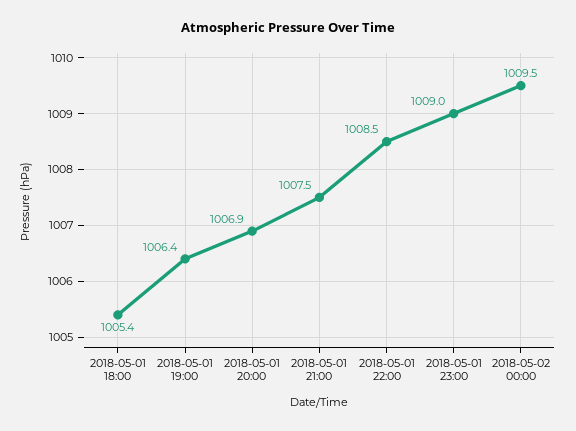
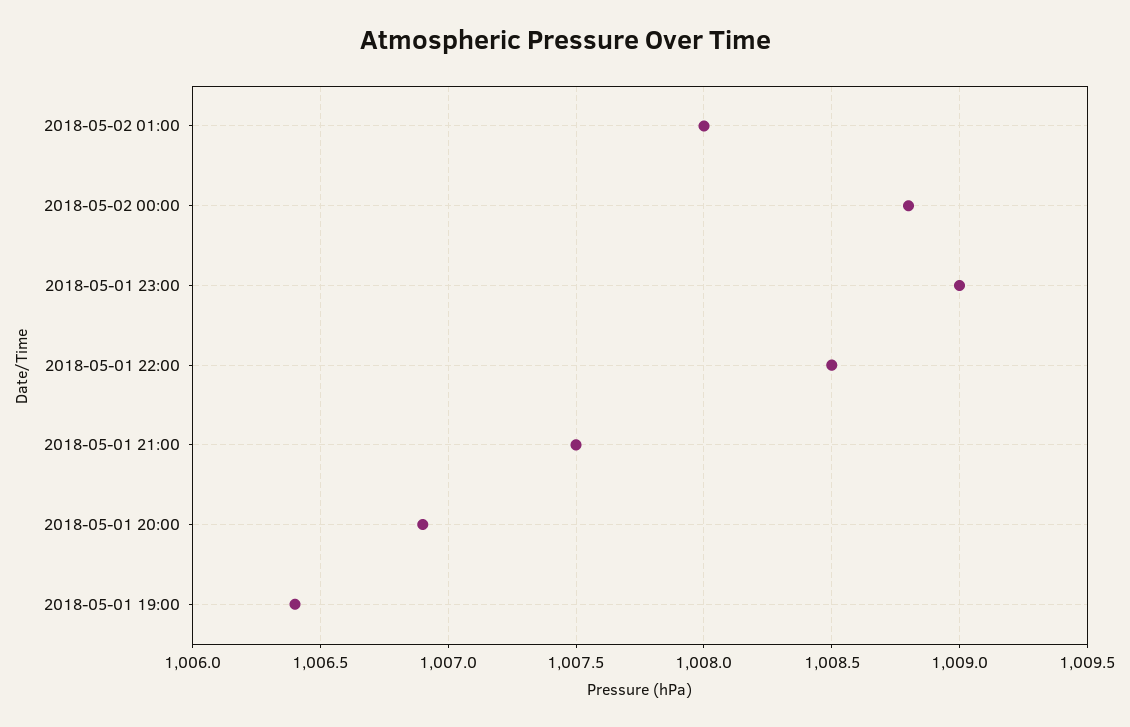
2018-05-01 18:00: 1005.4 -> none
2018-05-02 00:00: 1009.5 -> 1008.8
2018-05-02 01:00: none -> 1008

